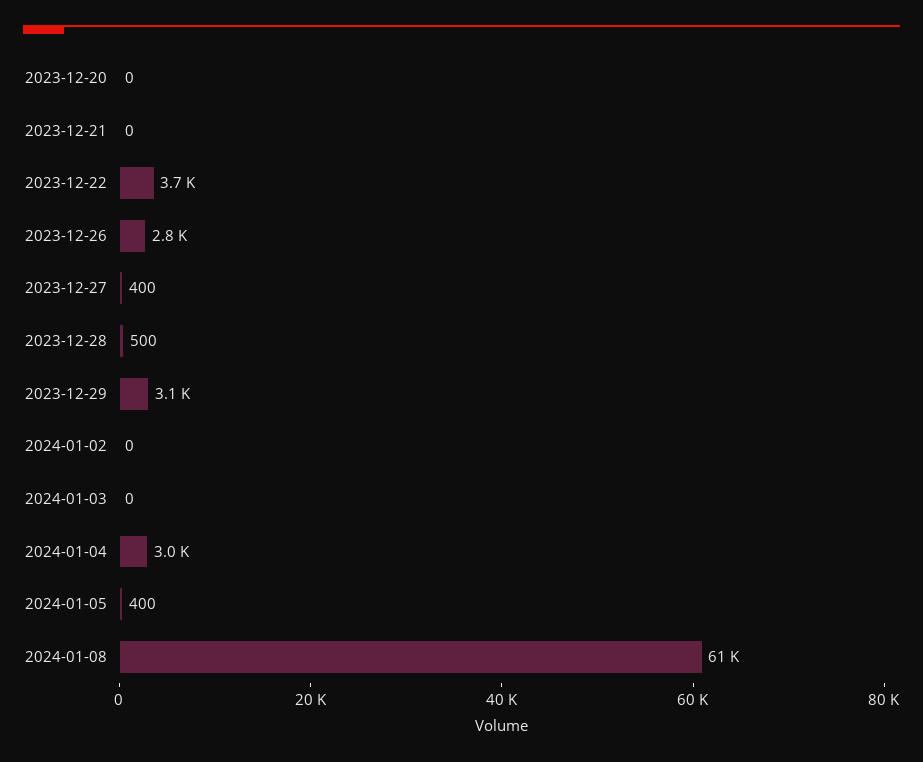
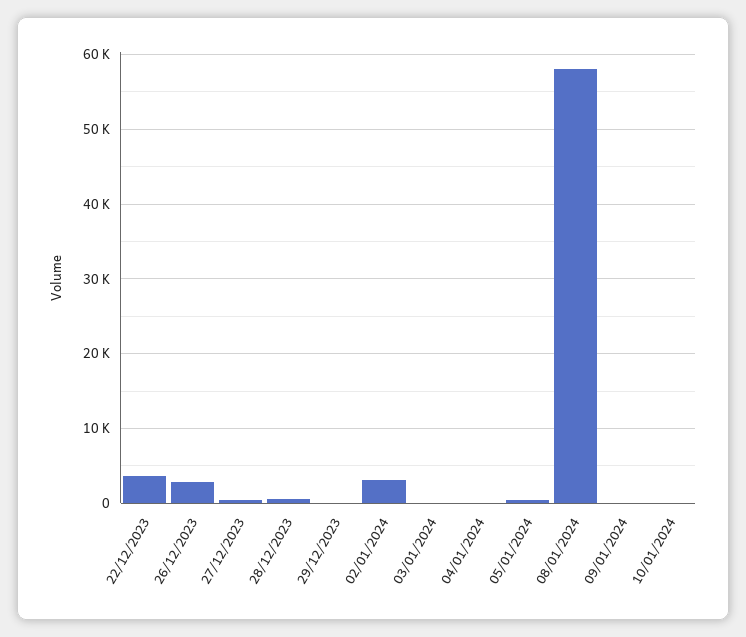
2023-12-20: 0 -> none
2023-12-21: 0 -> none
2023-12-29: 3100 -> 0
2024-01-02: 0 -> 3000
2024-01-04: 3000 -> 0
2024-01-08: 61000 -> 58000
09/01/2024: none -> 0
10/01/2024: none -> 0

